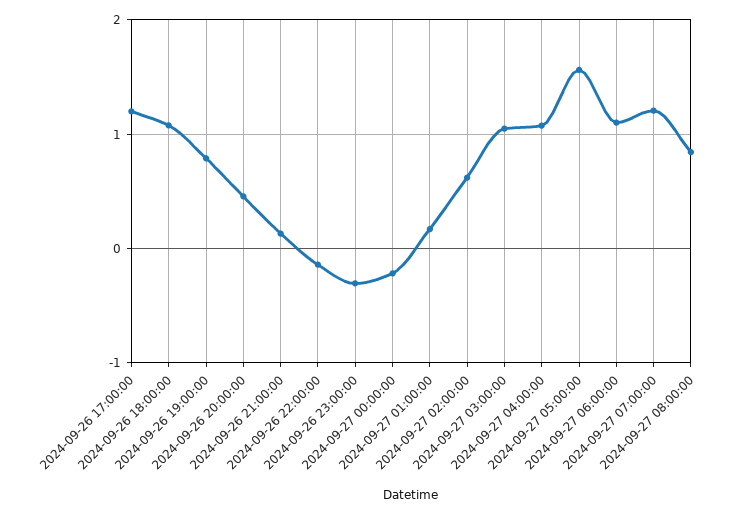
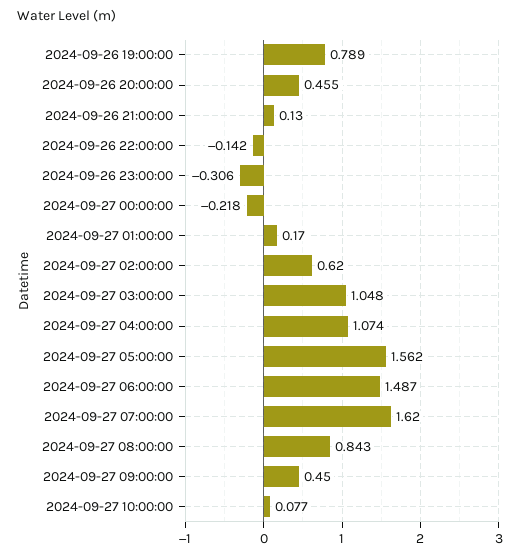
2024-09-26 17:00:00: 1.2 -> none
2024-09-26 18:00:00: 1.1 -> none
2024-09-27 06:00:00: 1.1 -> 1.487
2024-09-27 07:00:00: 1.2 -> 1.62
2024-09-27 09:00:00: none -> 0.45
2024-09-27 10:00:00: none -> 0.077

